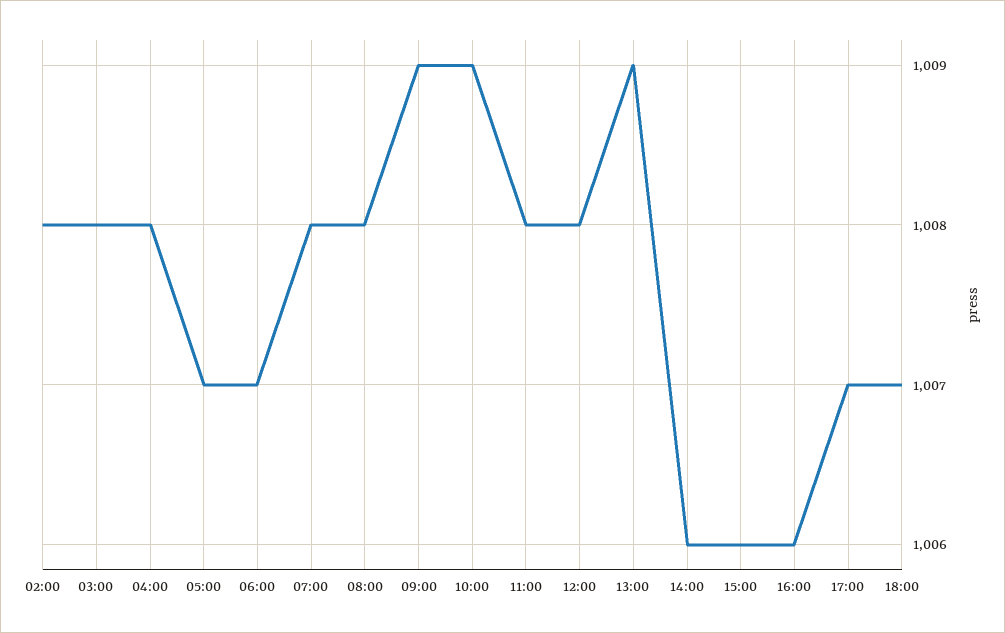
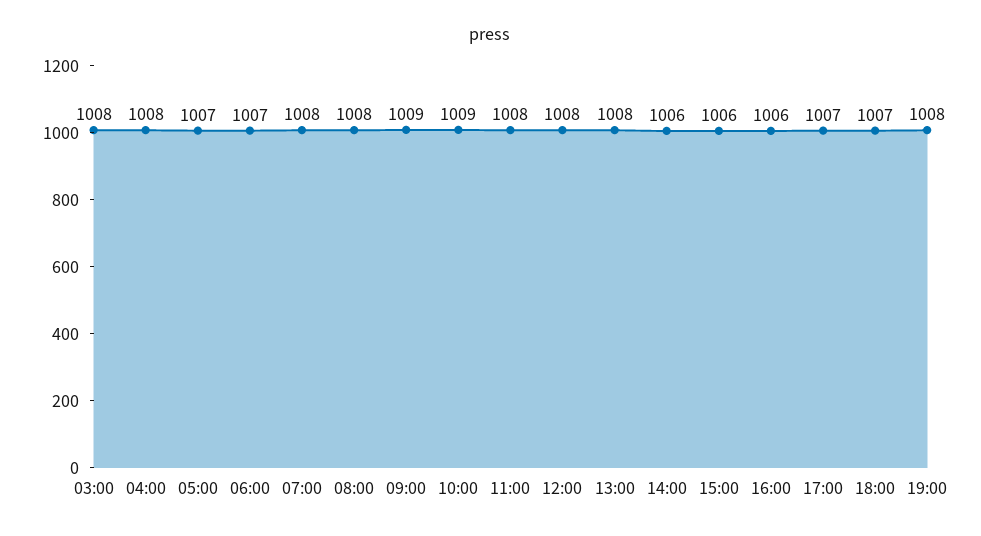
02:00: 1008 -> none
13:00: 1009 -> 1008
19:00: none -> 1008

